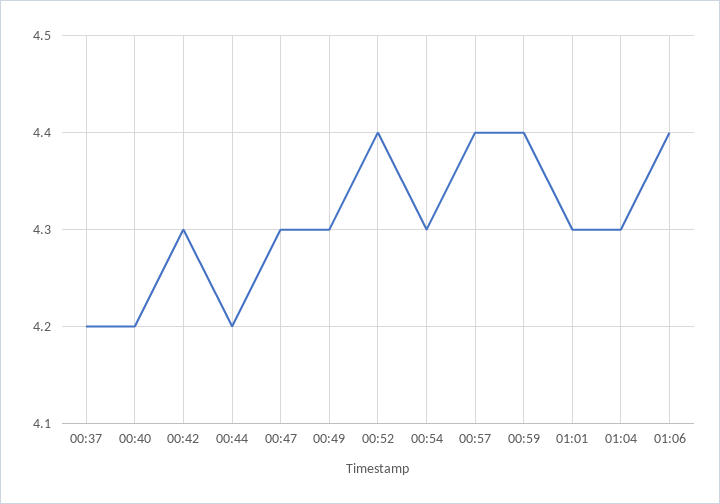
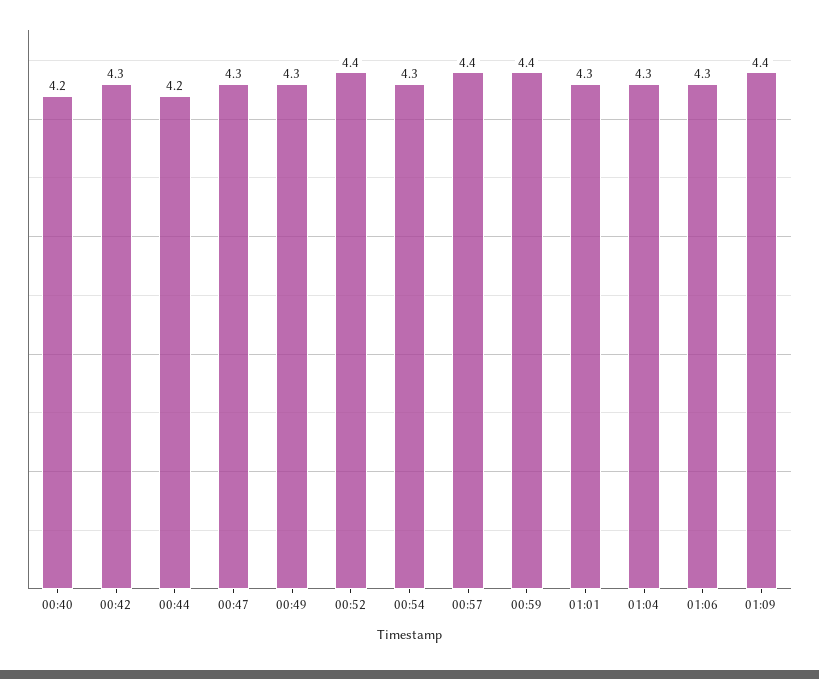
00:37: 4.2 -> none
01:06: 4.4 -> 4.3
01:09: none -> 4.4

